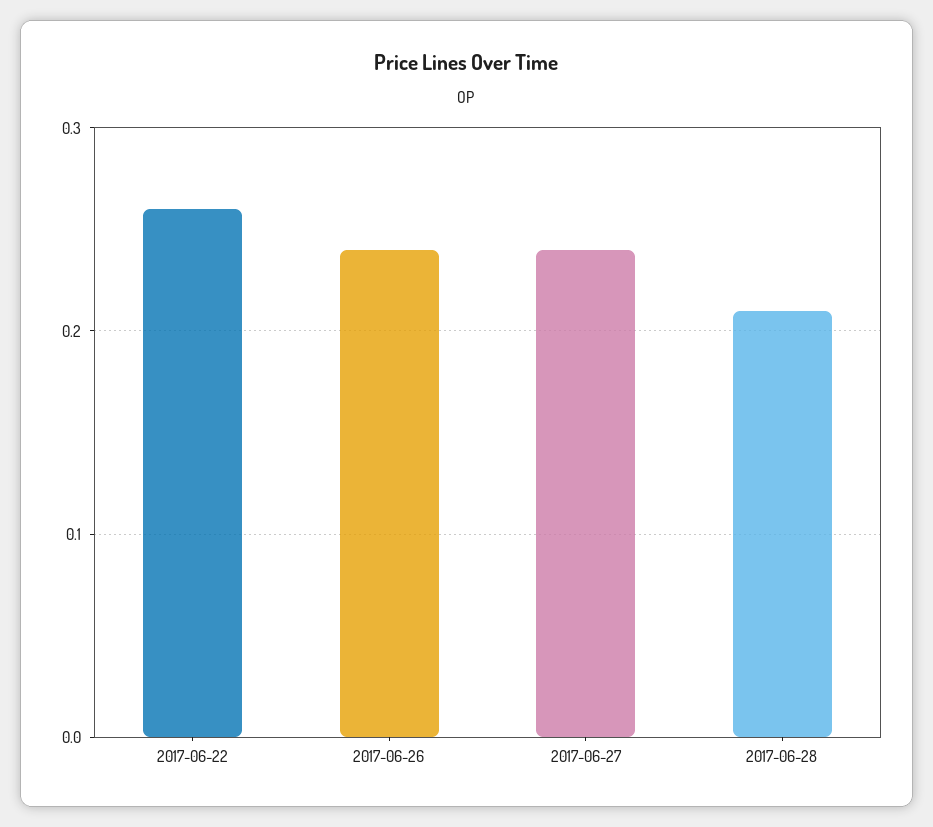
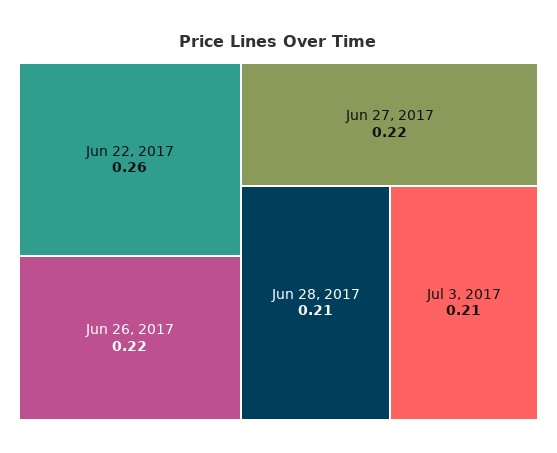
2017-06-26: 0.24 -> 0.22
2017-06-27: 0.24 -> 0.22
Jul 3, 2017: none -> 0.21

